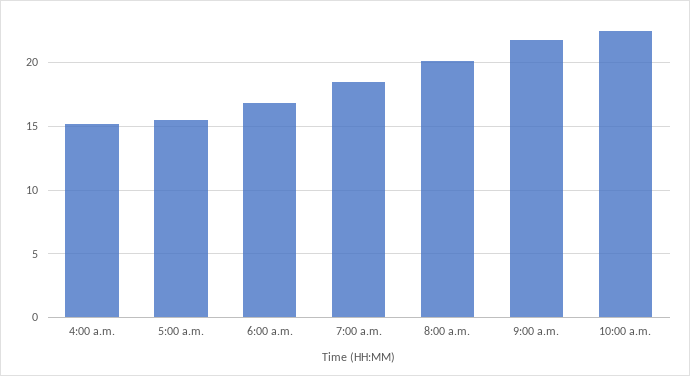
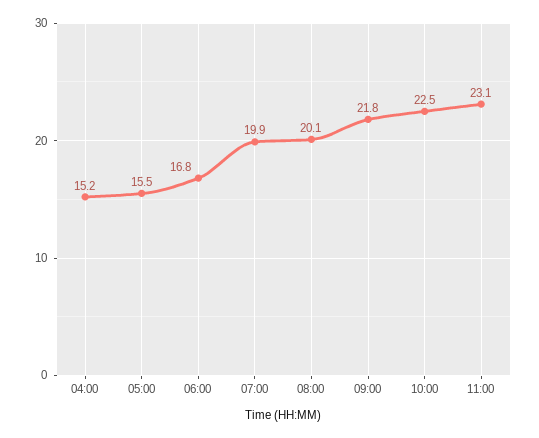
7:00 a.m.: 18.5 -> 19.9
11:00: none -> 23.1

